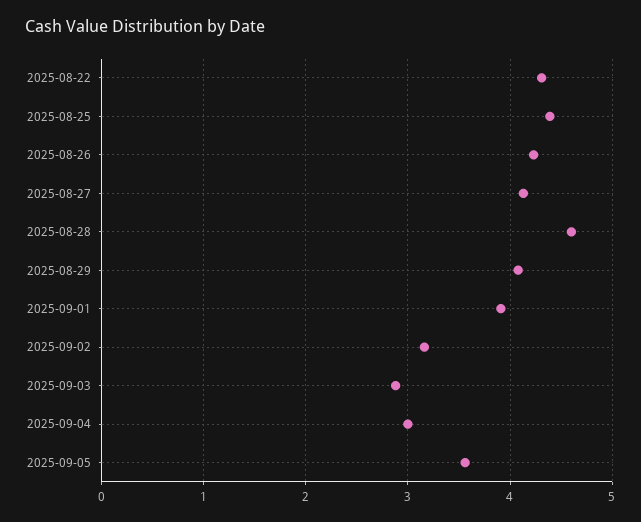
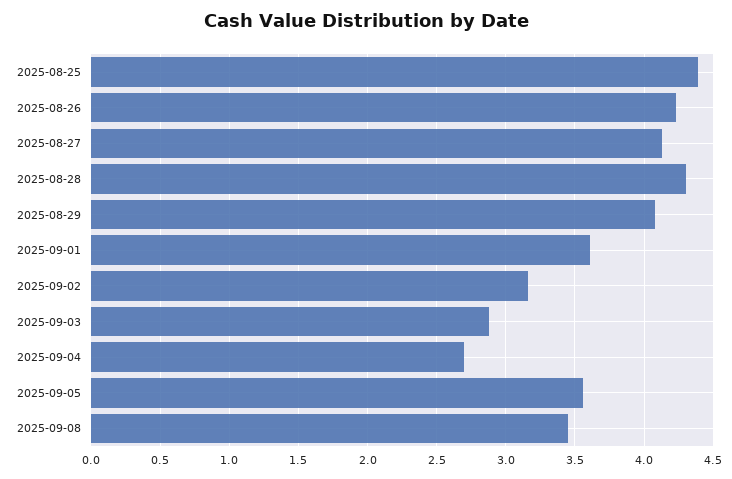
2025-08-22: 4.3 -> none
2025-08-28: 4.6 -> 4.3
2025-09-01: 3.9 -> 3.6
2025-09-04: 3 -> 2.7
2025-09-08: none -> 3.45

